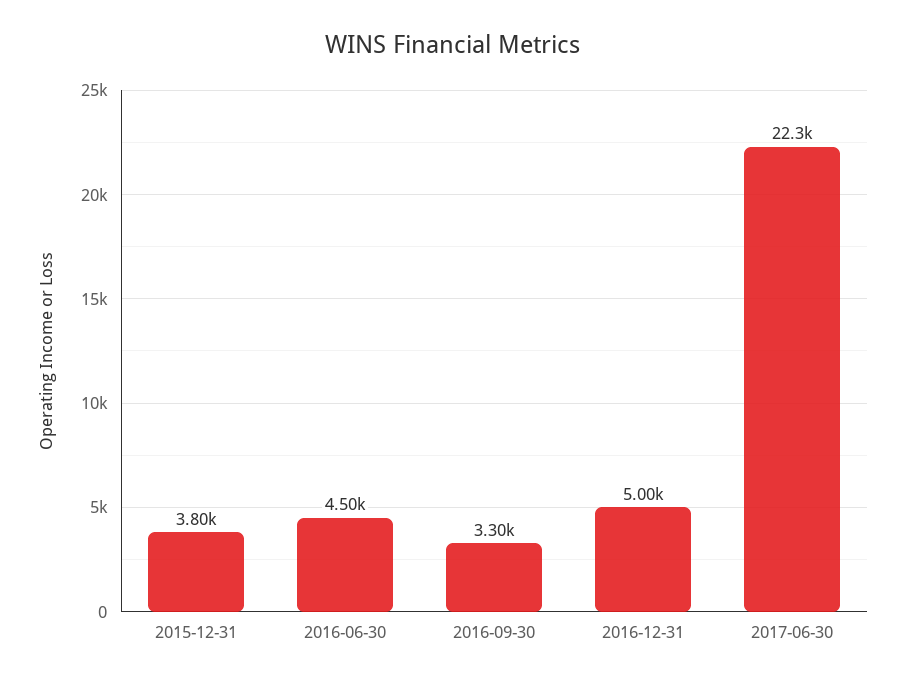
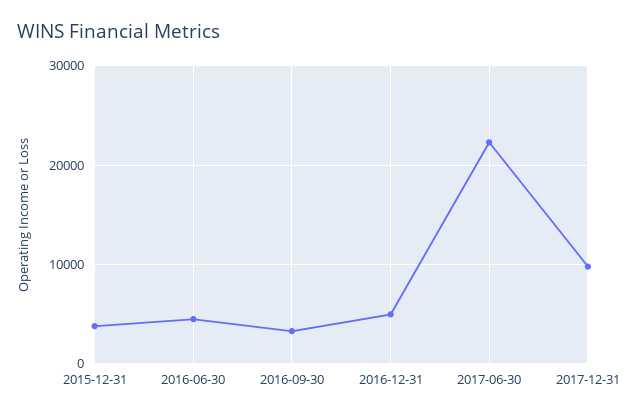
2017-12-31: none -> 10000

